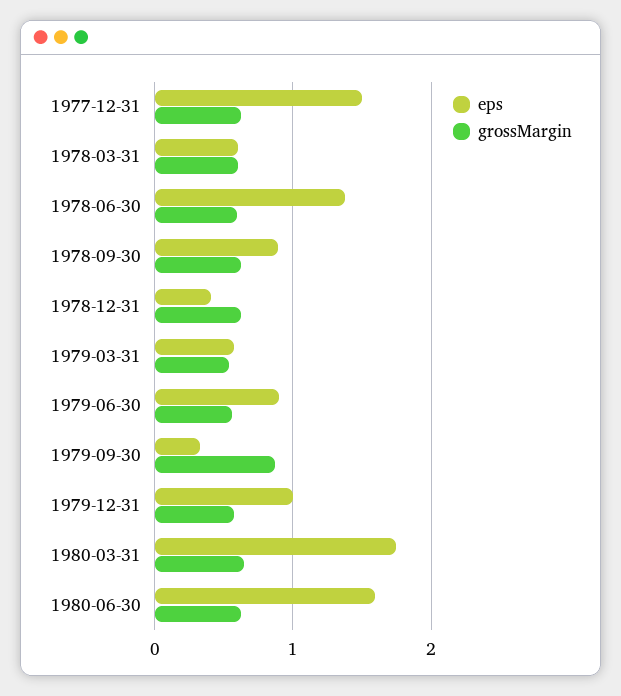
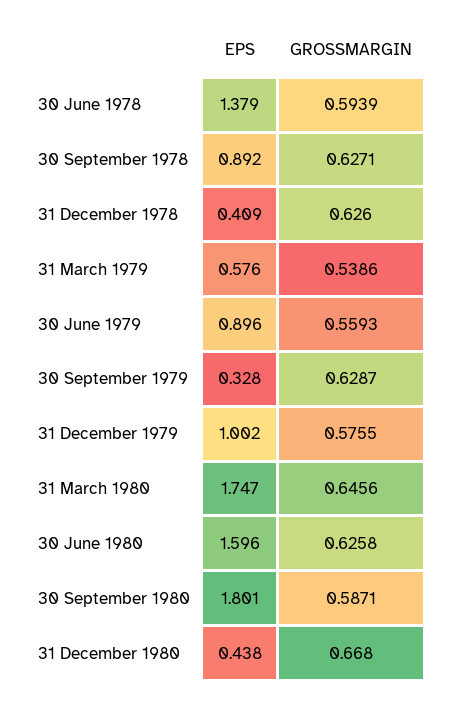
eps, 1977-12-31: 1.5 -> none
grossMargin, 1977-12-31: 0.6 -> none
eps, 1978-03-31: 0.6 -> none
grossMargin, 1978-03-31: 0.6 -> none
grossMargin, 1979-09-30: 0.9 -> 0.6287
eps, 30 September 1980: none -> 1.801
grossMargin, 30 September 1980: none -> 0.5871
eps, 31 December 1980: none -> 0.438
grossMargin, 31 December 1980: none -> 0.668

